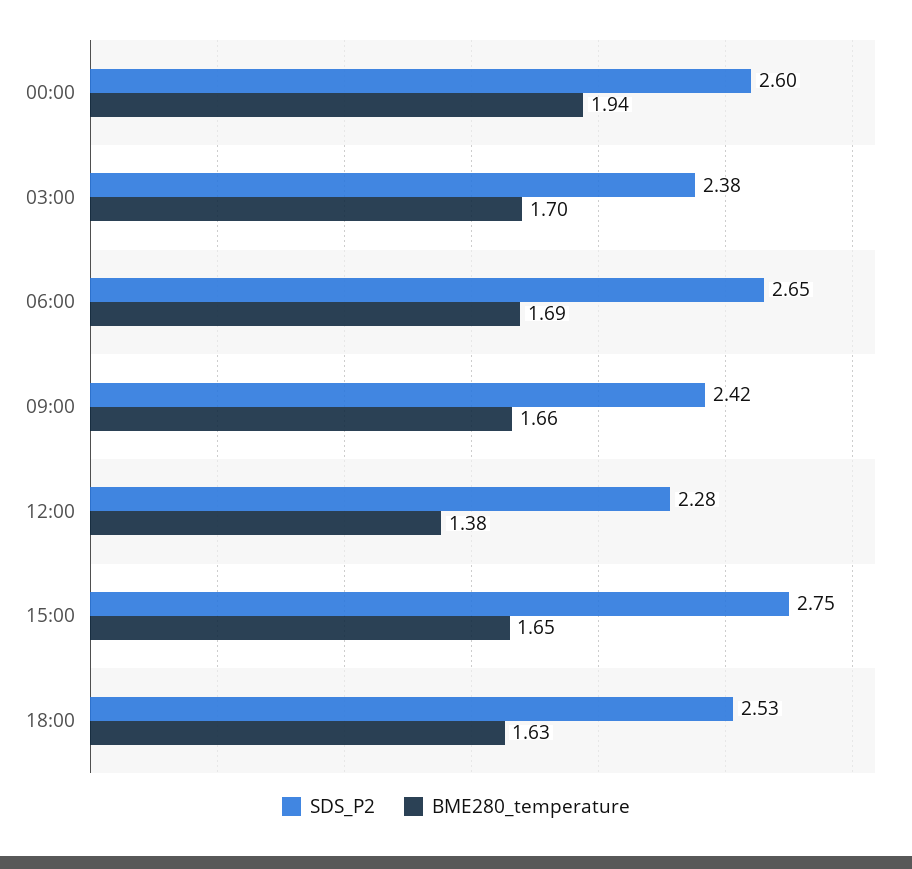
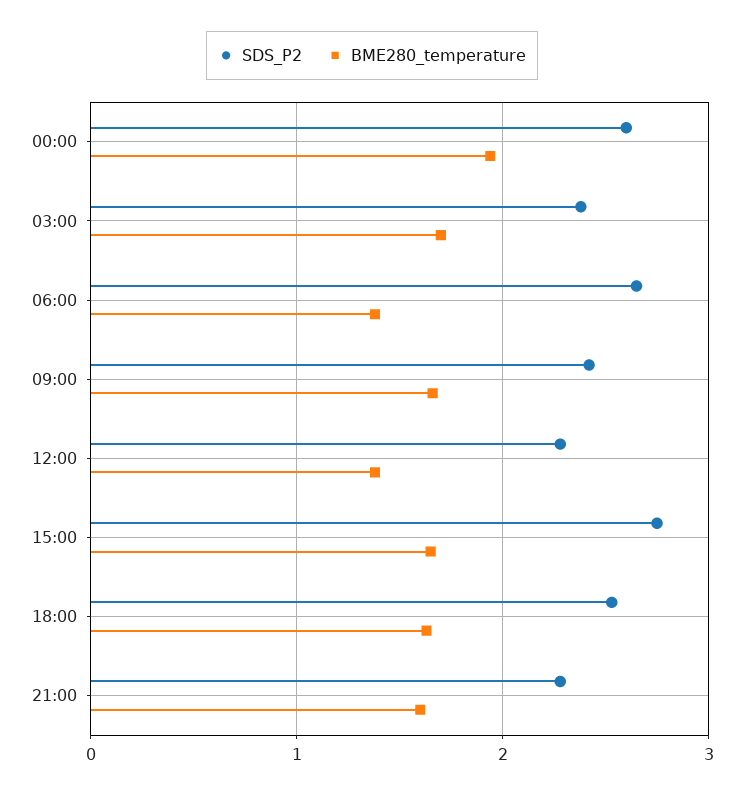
BME280_temperature, 06:00: 1.69 -> 1.4
SDS_P2, 21:00: none -> 2.3
BME280_temperature, 21:00: none -> 1.6

